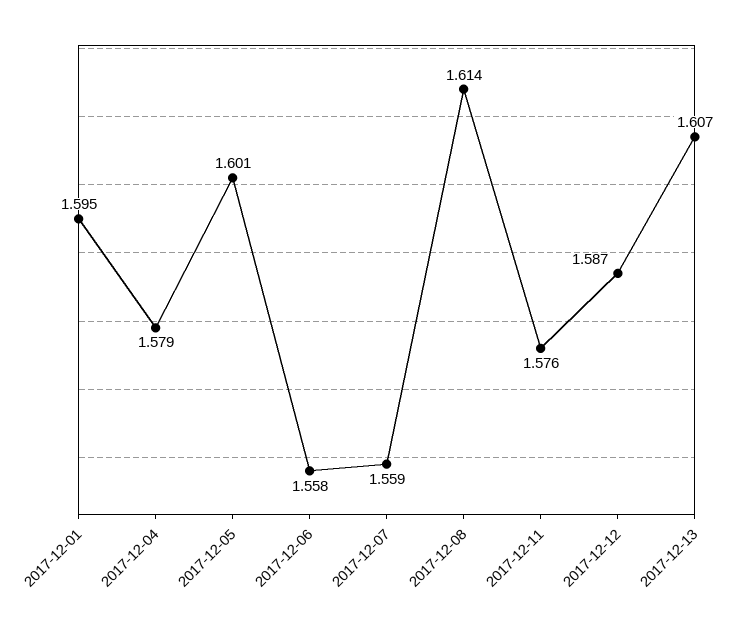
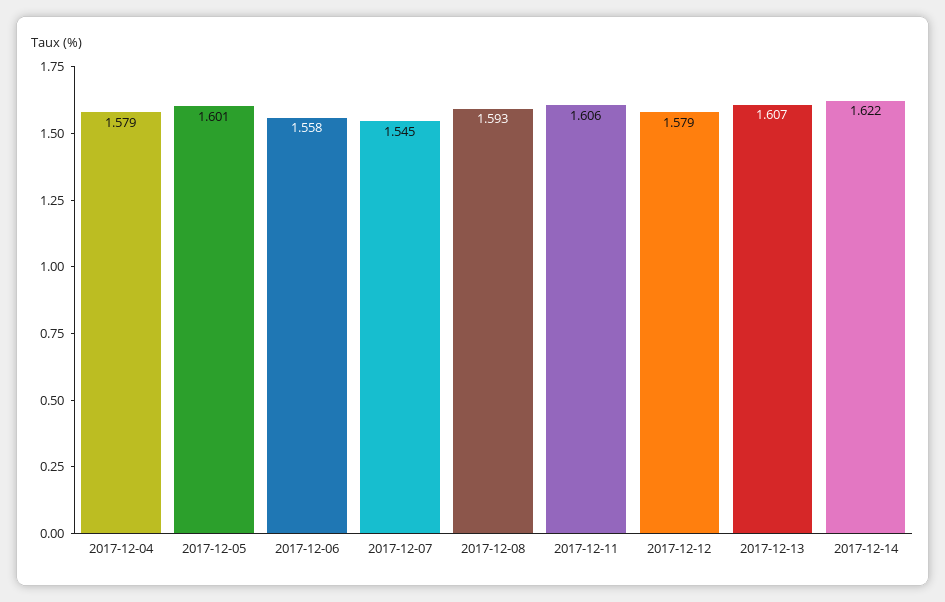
2017-12-01: 1.595 -> none
2017-12-07: 1.559 -> 1.545
2017-12-08: 1.614 -> 1.593
2017-12-11: 1.576 -> 1.606
2017-12-12: 1.587 -> 1.579
2017-12-14: none -> 1.622

